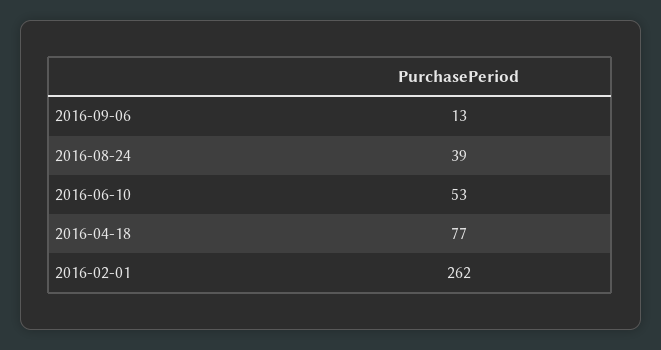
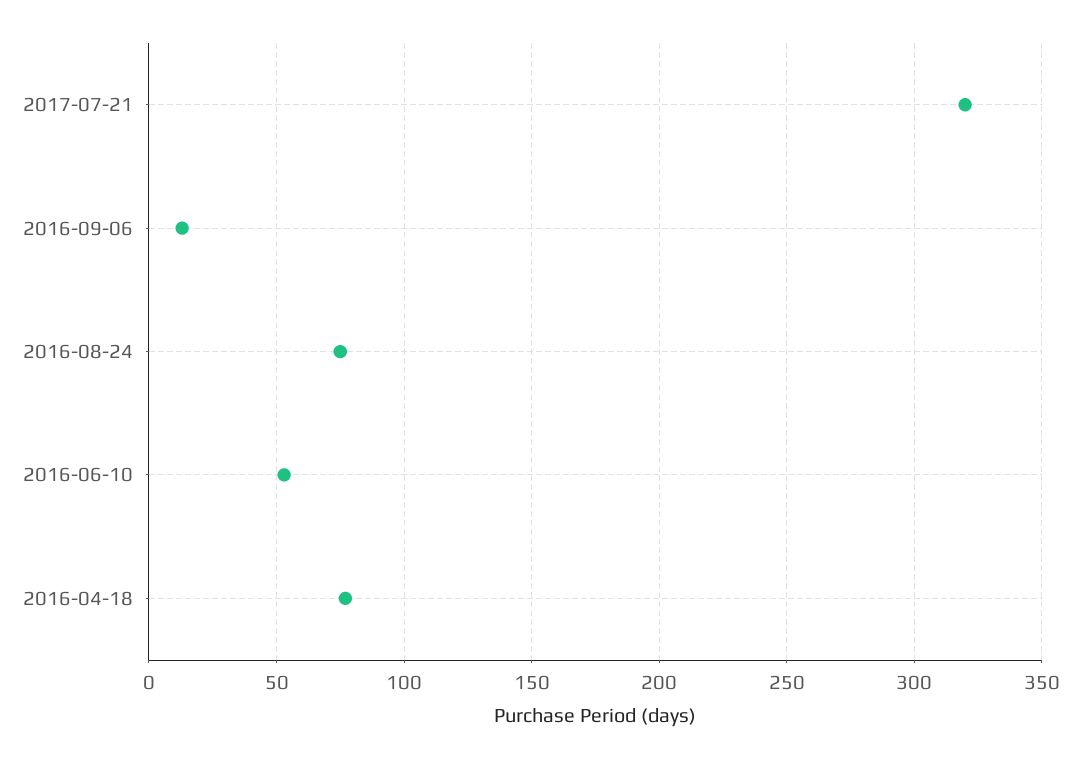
2016-08-24: 39 -> 75
2016-02-01: 262 -> none
2017-07-21: none -> 320

